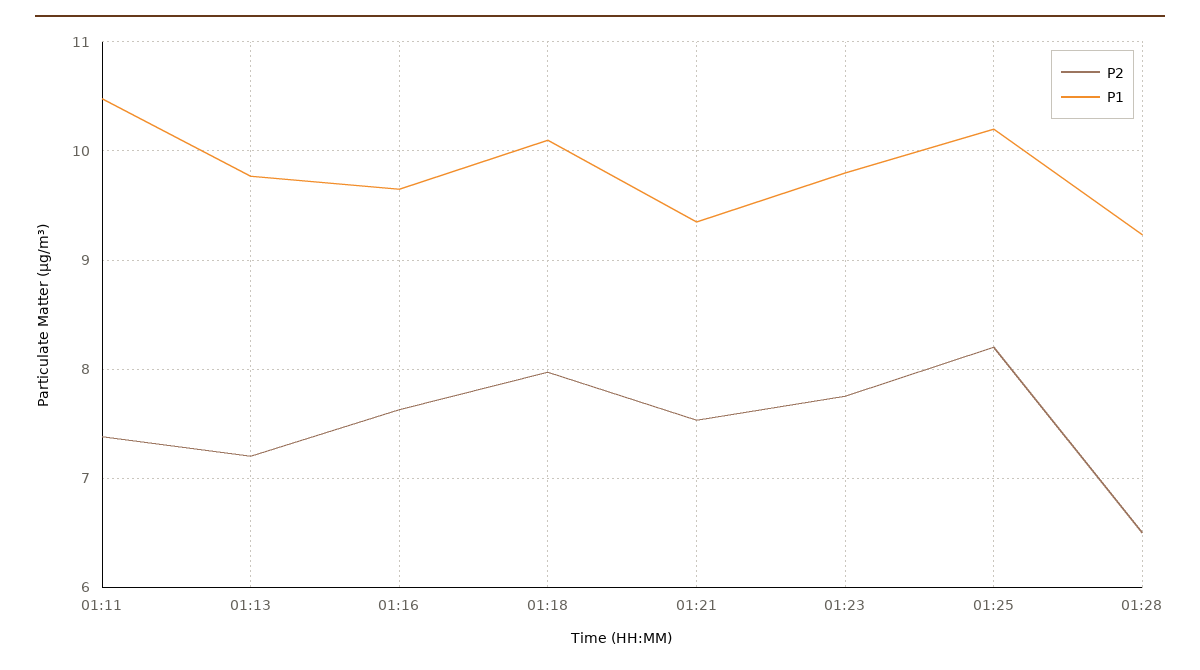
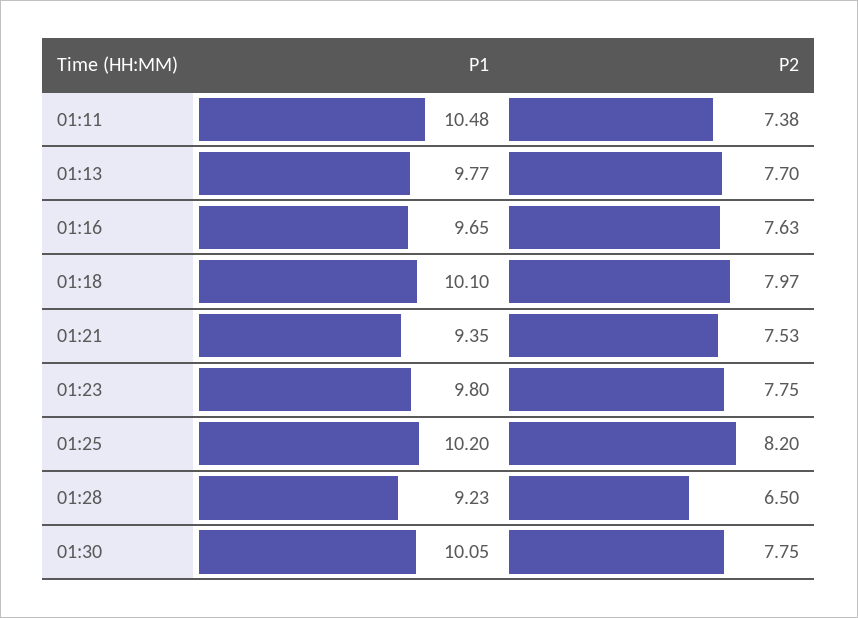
P2, 01:13: 7.2 -> 7.7
P1, 01:30: none -> 10.05
P2, 01:30: none -> 7.75

